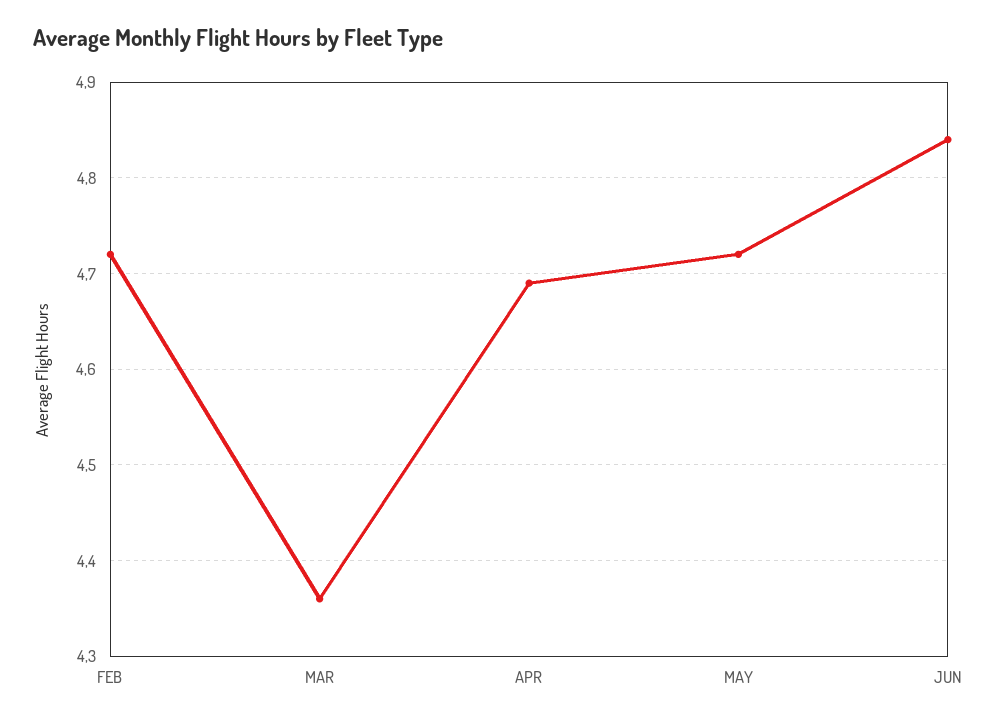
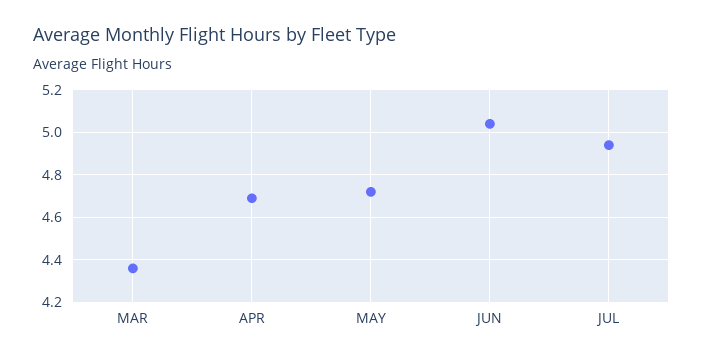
FEB: 4.72 -> none
JUN: 4.84 -> 5.05
JUL: none -> 4.95

